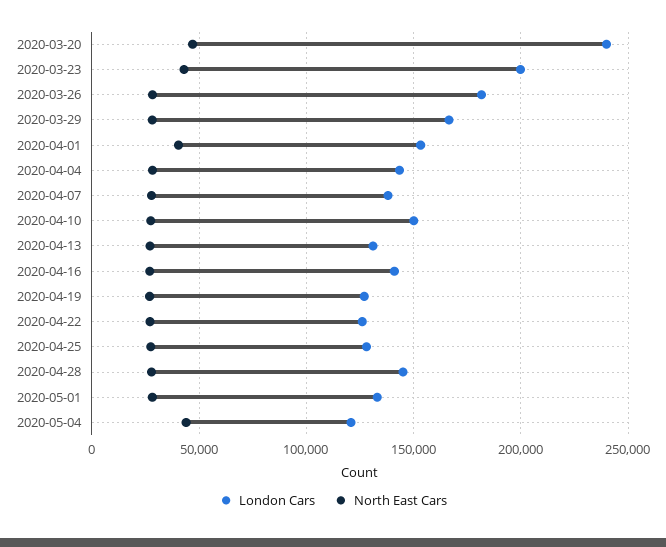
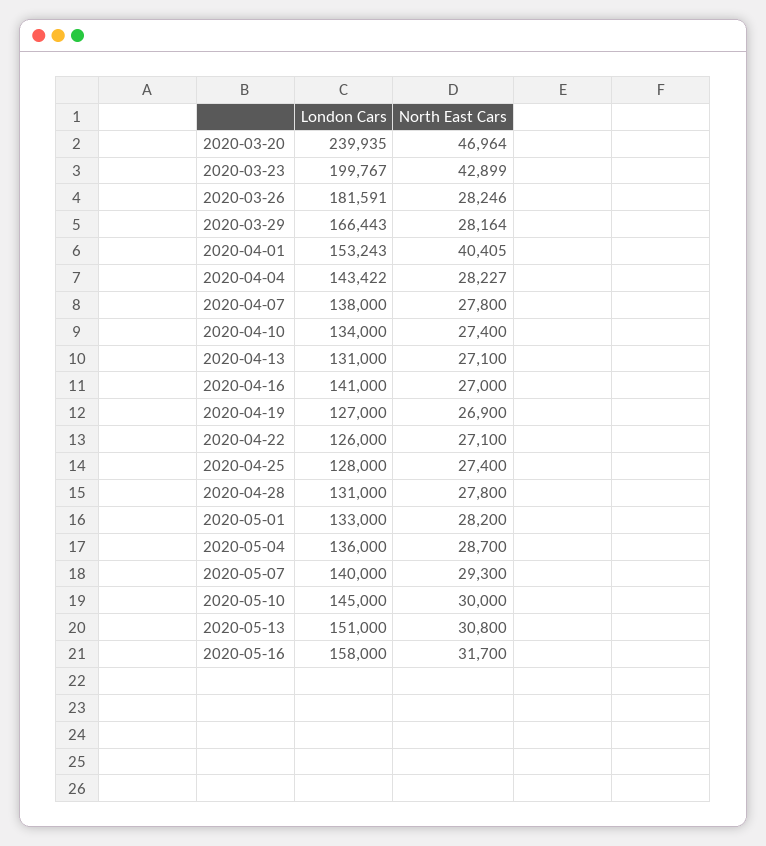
London Cars, 2020-04-10: 150000 -> 134000
London Cars, 2020-04-28: 145000 -> 131000
London Cars, 2020-05-04: 120000 -> 136000
North East Cars, 2020-05-04: 45000 -> 28700
London Cars, 2020-05-07: none -> 140000
North East Cars, 2020-05-07: none -> 29300
London Cars, 2020-05-10: none -> 145000
North East Cars, 2020-05-10: none -> 30000
London Cars, 2020-05-13: none -> 151000
North East Cars, 2020-05-13: none -> 30800
London Cars, 2020-05-16: none -> 158000
North East Cars, 2020-05-16: none -> 31700

